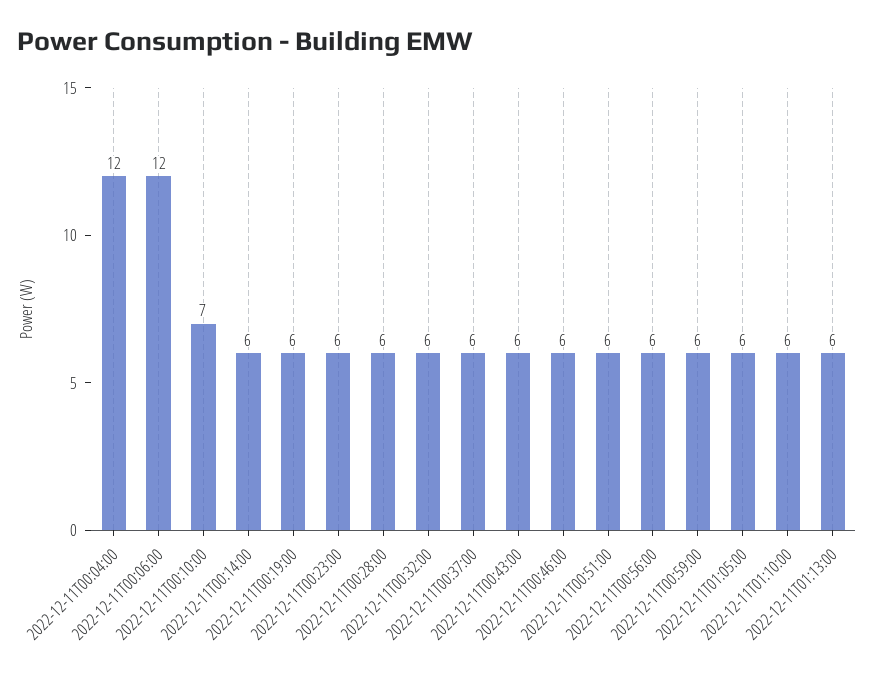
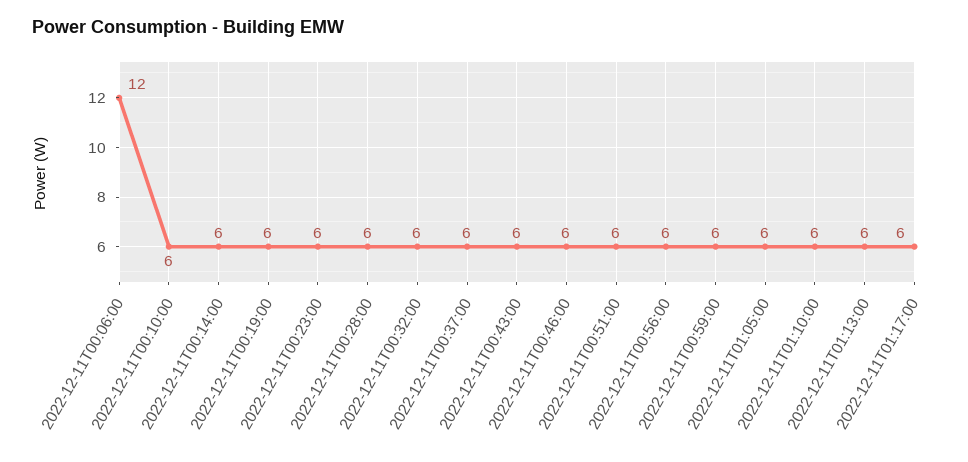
2022-12-11T00:04:00: 12 -> none
2022-12-11T00:10:00: 7 -> 6
2022-12-11T01:17:00: none -> 6

